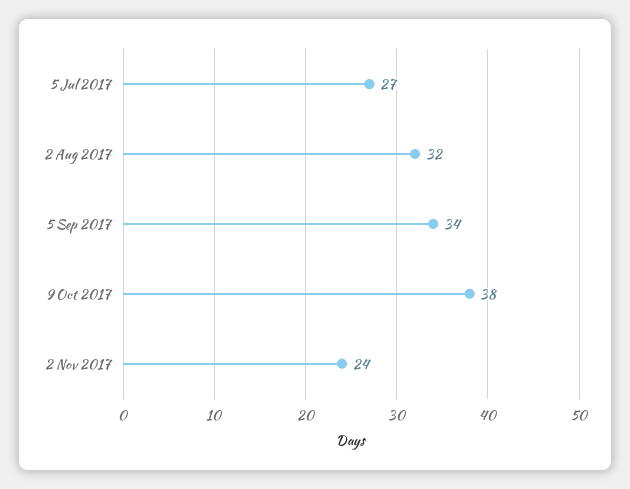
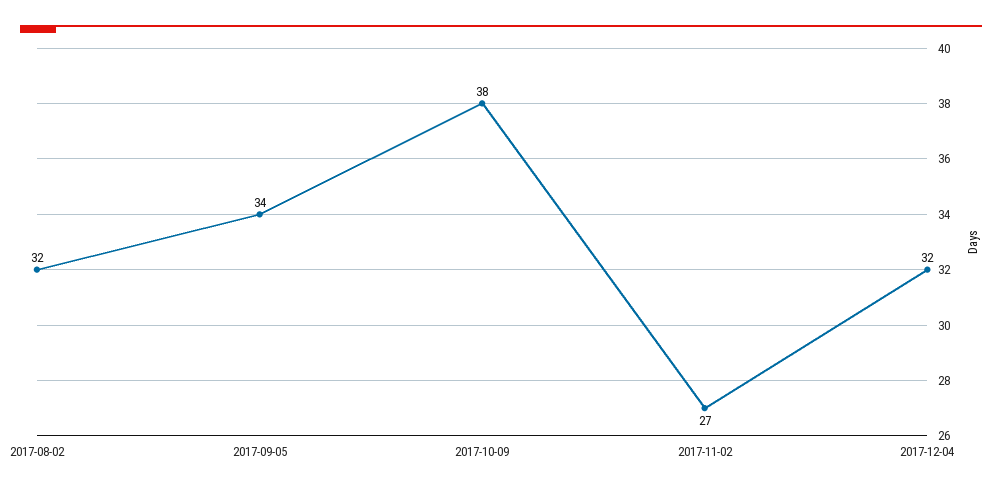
5 Jul 2017: 27 -> none
2 Nov 2017: 24 -> 27
2017-12-04: none -> 32

